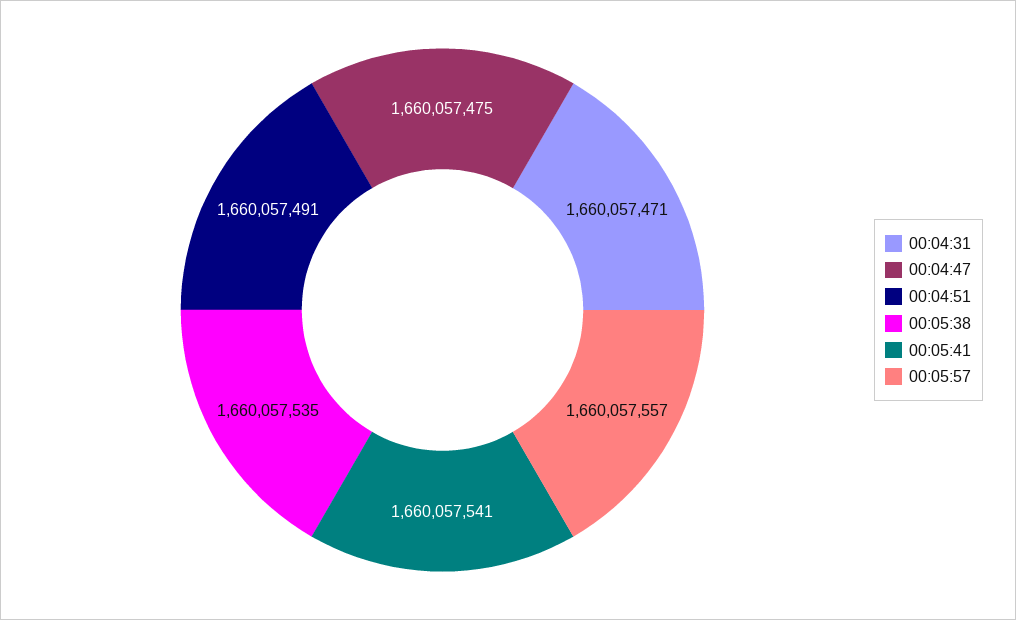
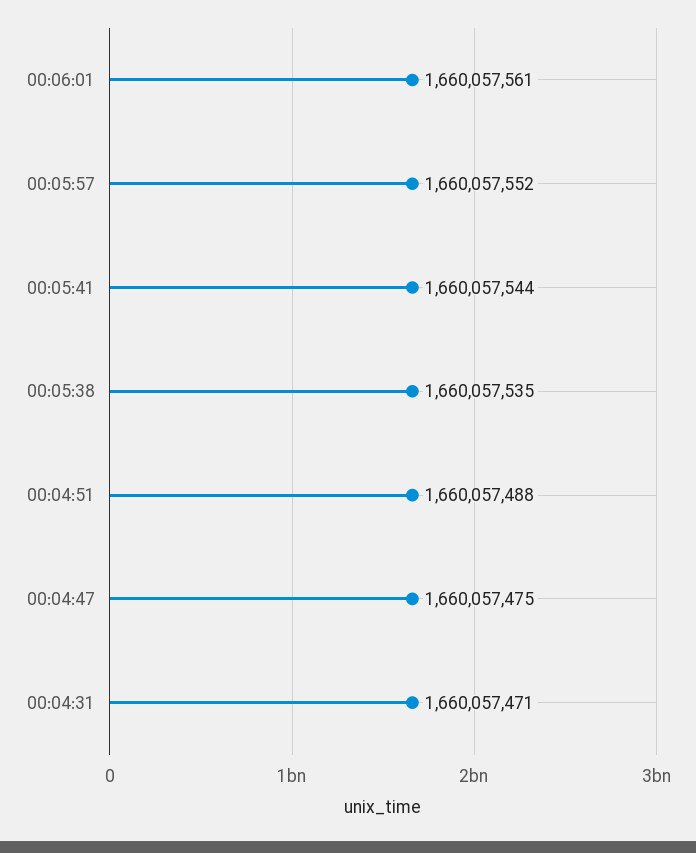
00:04:51: 1660057491 -> 1660057488
00:05:41: 1660057541 -> 1660057544
00:05:57: 1660057557 -> 1660057552
00:06:01: none -> 1660057561

